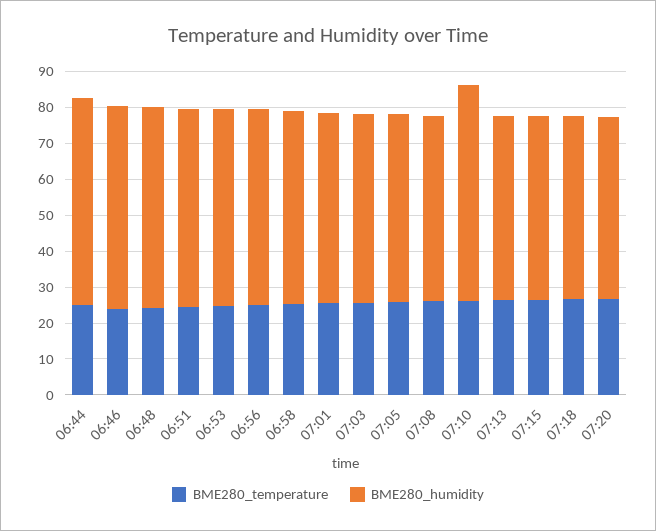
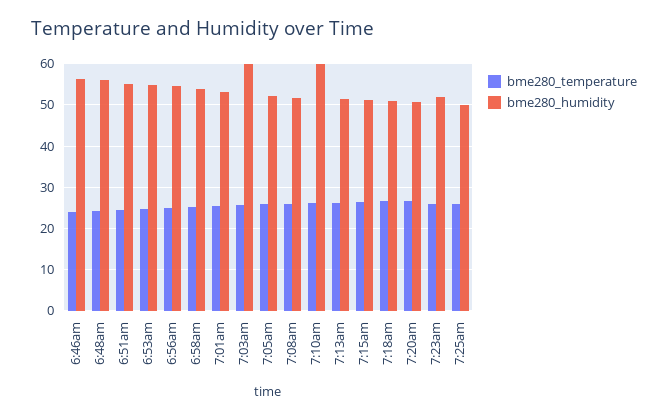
BME280_temperature, 06:44: 25 -> none
BME280_humidity, 06:44: 57.5 -> none
BME280_humidity, 07:03: 52.5 -> 60
BME280_temperature, 7:23am: none -> 26
BME280_humidity, 7:23am: none -> 52
BME280_temperature, 7:25am: none -> 26
BME280_humidity, 7:25am: none -> 50

